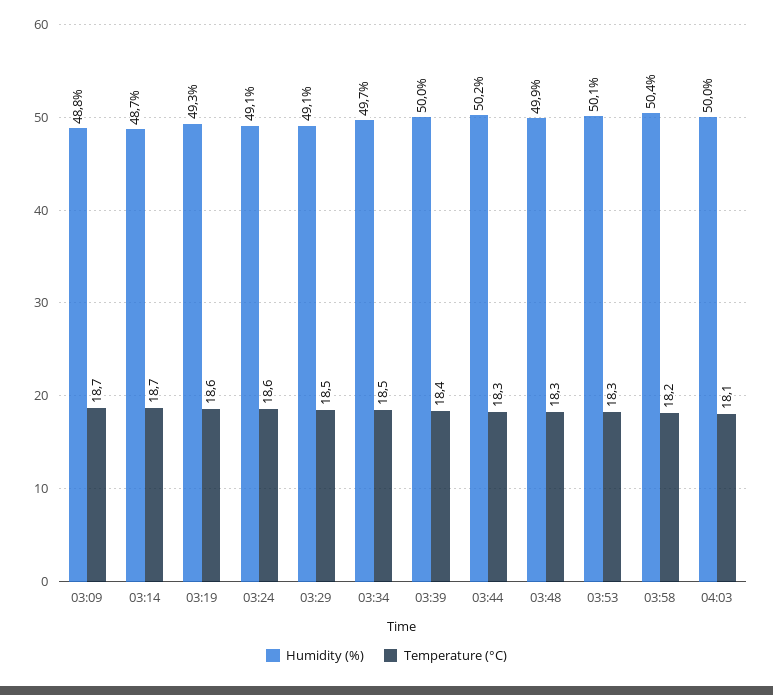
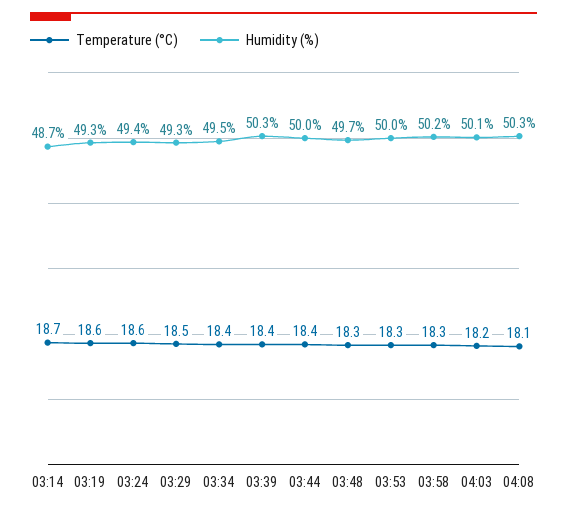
Humidity (%), 03:09: 48.8 -> none
Temperature (°C), 03:09: 18.7 -> none
Humidity (%), 03:24: 49.1 -> 49.4
Humidity (%), 03:29: 49.1 -> 49.3
Humidity (%), 03:34: 49.7 -> 49.5
Temperature (°C), 03:34: 18.5 -> 18.4
Humidity (%), 03:39: 50 -> 50.3
Humidity (%), 03:44: 50.2 -> 50
Temperature (°C), 03:44: 18.3 -> 18.4
Humidity (%), 03:48: 49.9 -> 49.7
Humidity (%), 03:53: 50.1 -> 50
Humidity (%), 03:58: 50.4 -> 50.2
Temperature (°C), 03:58: 18.2 -> 18.3
Humidity (%), 04:03: 50 -> 50.1
Temperature (°C), 04:03: 18.1 -> 18.2
Temperature (°C), 04:08: none -> 18.1
Humidity (%), 04:08: none -> 50.3

